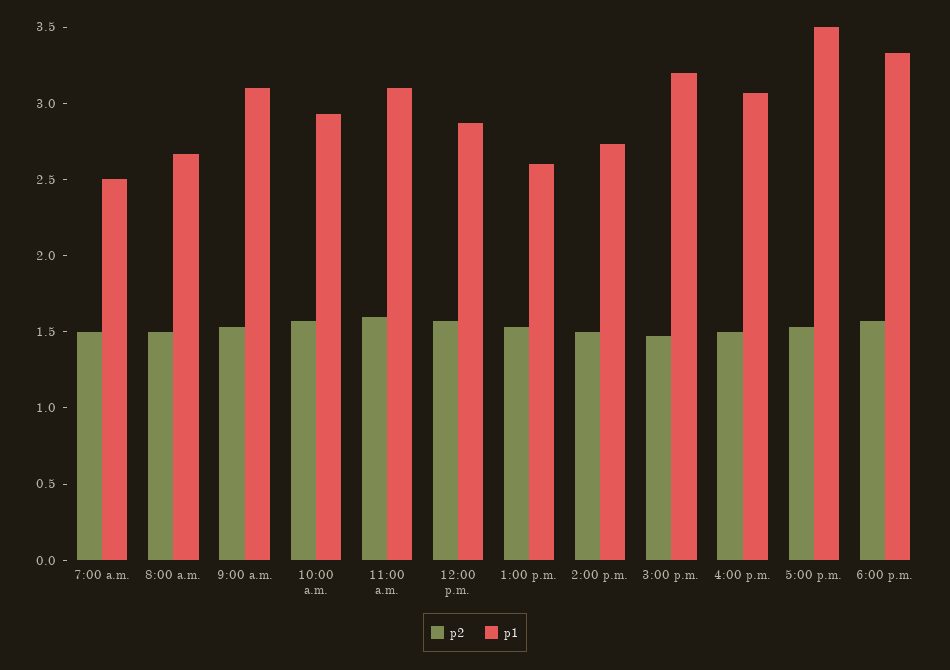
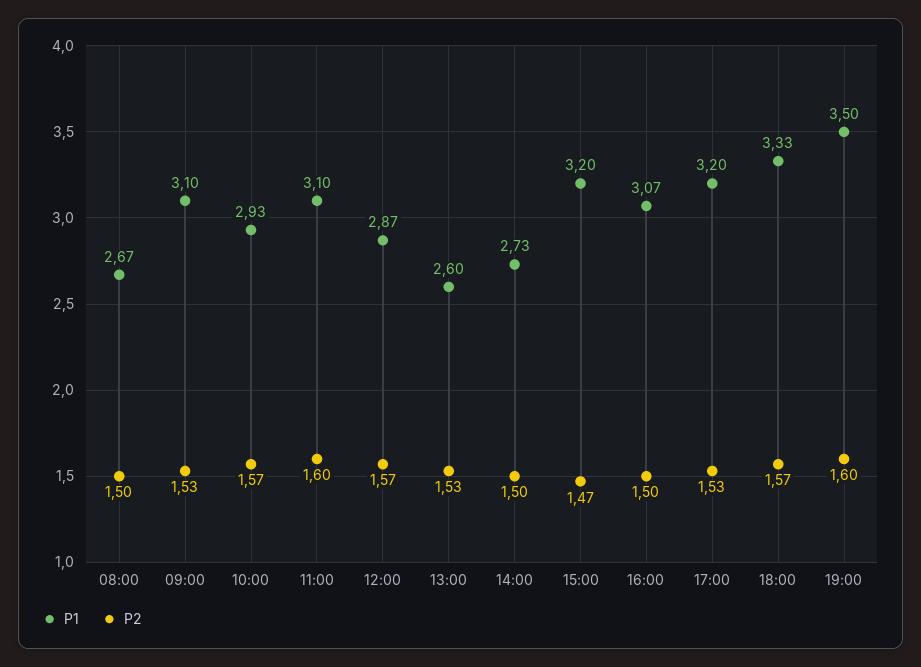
p2, 7:00 a.m.: 1.5 -> none
p1, 7:00 a.m.: 2.5 -> none
p1, 5:00 p.m.: 3.5 -> 3.2
p1, 19:00: none -> 3.5
p2, 19:00: none -> 1.6

